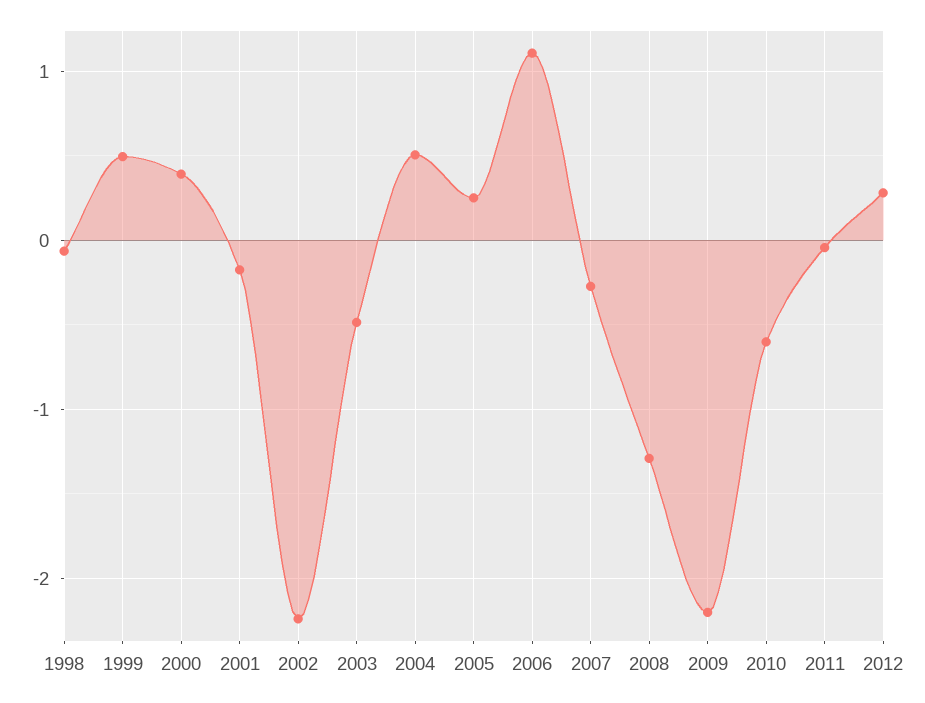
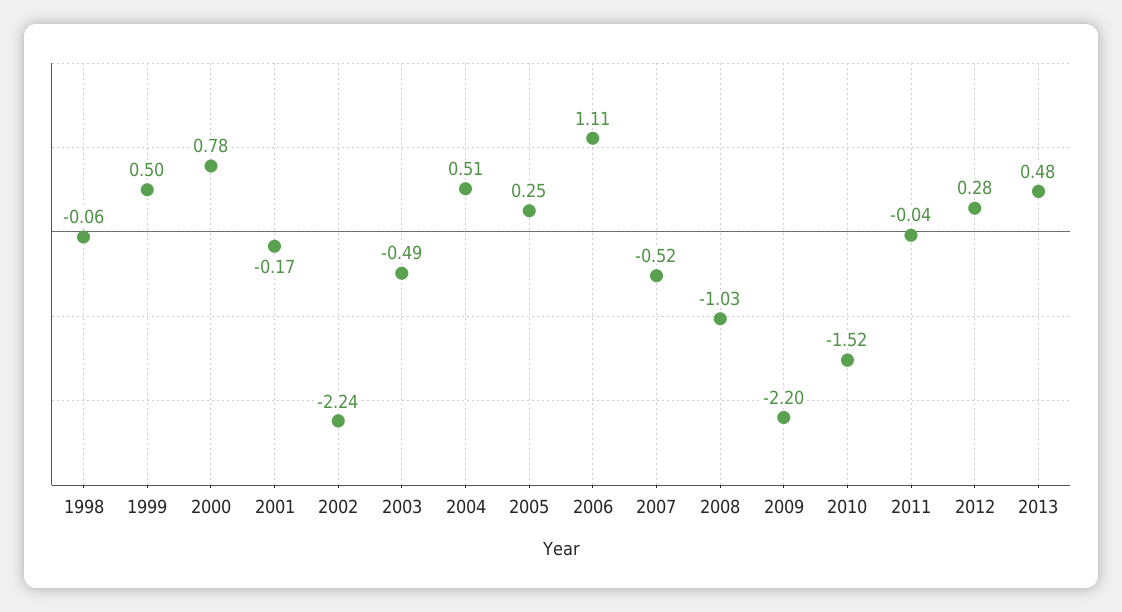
2000: 0.4 -> 0.78
2007: -0.3 -> -0.52
2008: -1.3 -> -1.03
2010: -0.6 -> -1.52
2013: none -> 0.48

